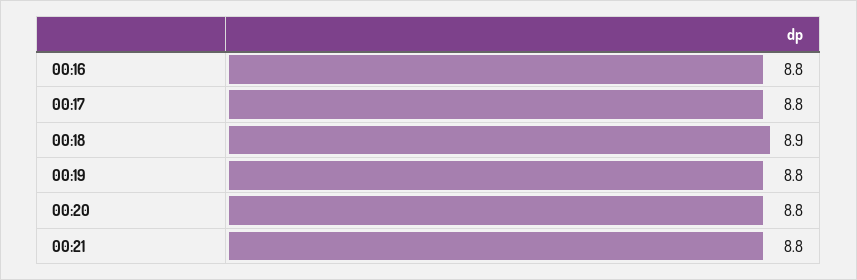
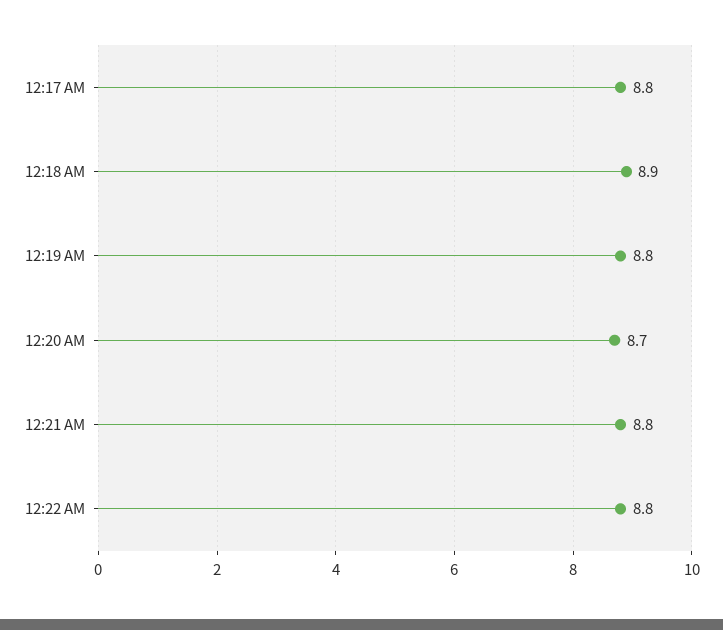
00:16: 8.8 -> none
00:20: 8.8 -> 8.7
12:22 AM: none -> 8.8

